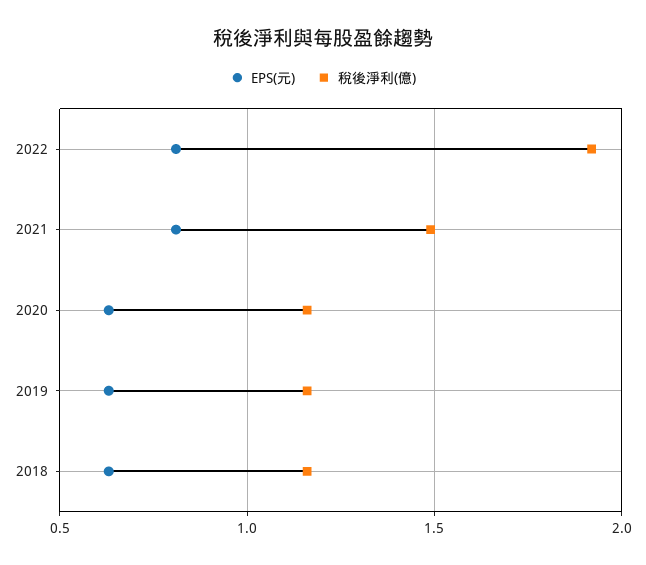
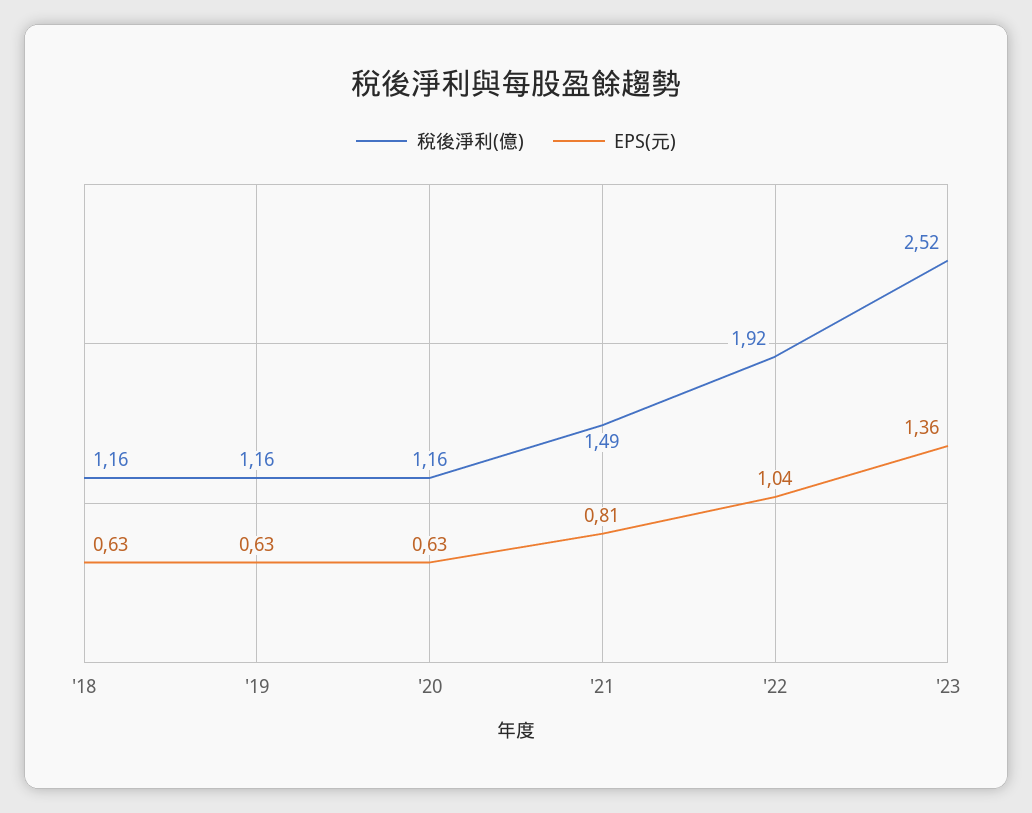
EPS(元), 2022: 0.8 -> 1.04
稅後淨利(億), '23: none -> 2.52
EPS(元), '23: none -> 1.36

